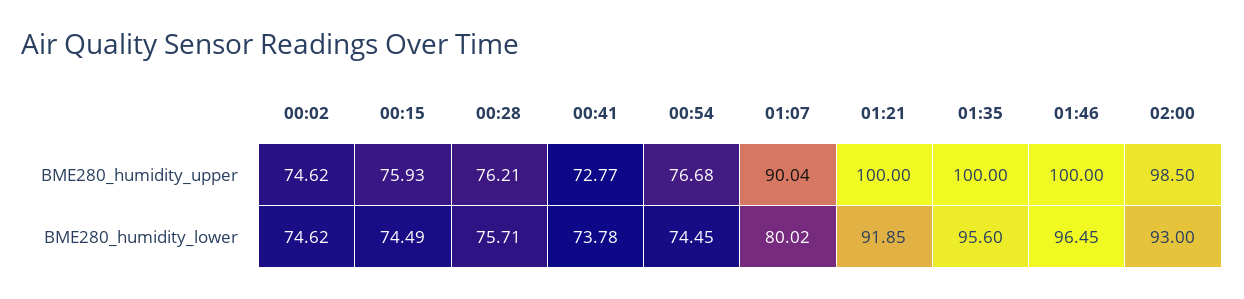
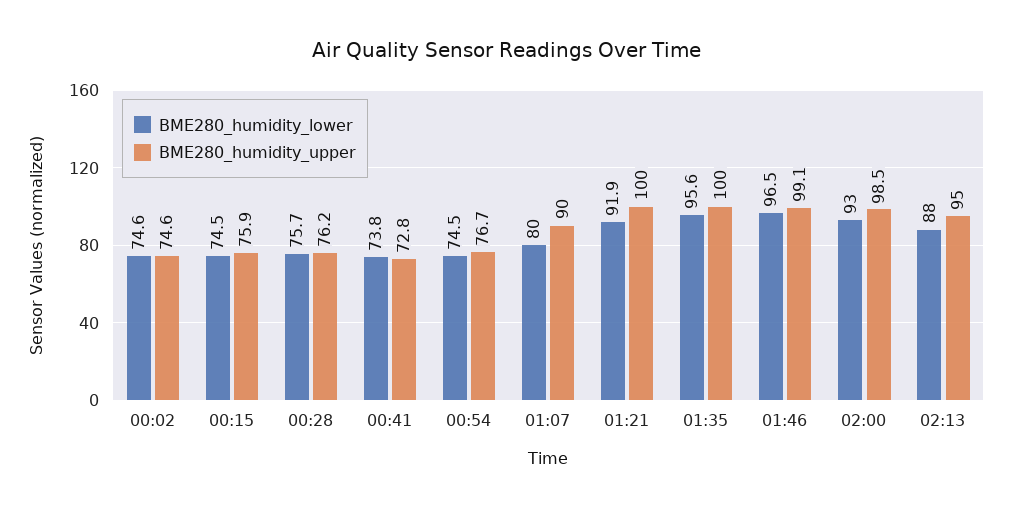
BME280_humidity_upper, 01:46: 100 -> 99.1
BME280_humidity_lower, 02:13: none -> 88
BME280_humidity_upper, 02:13: none -> 95

